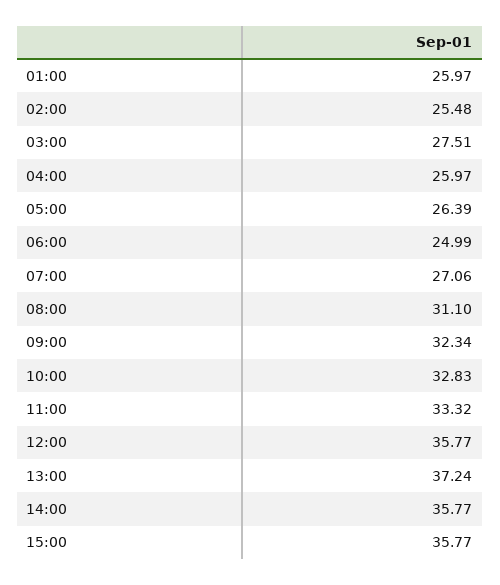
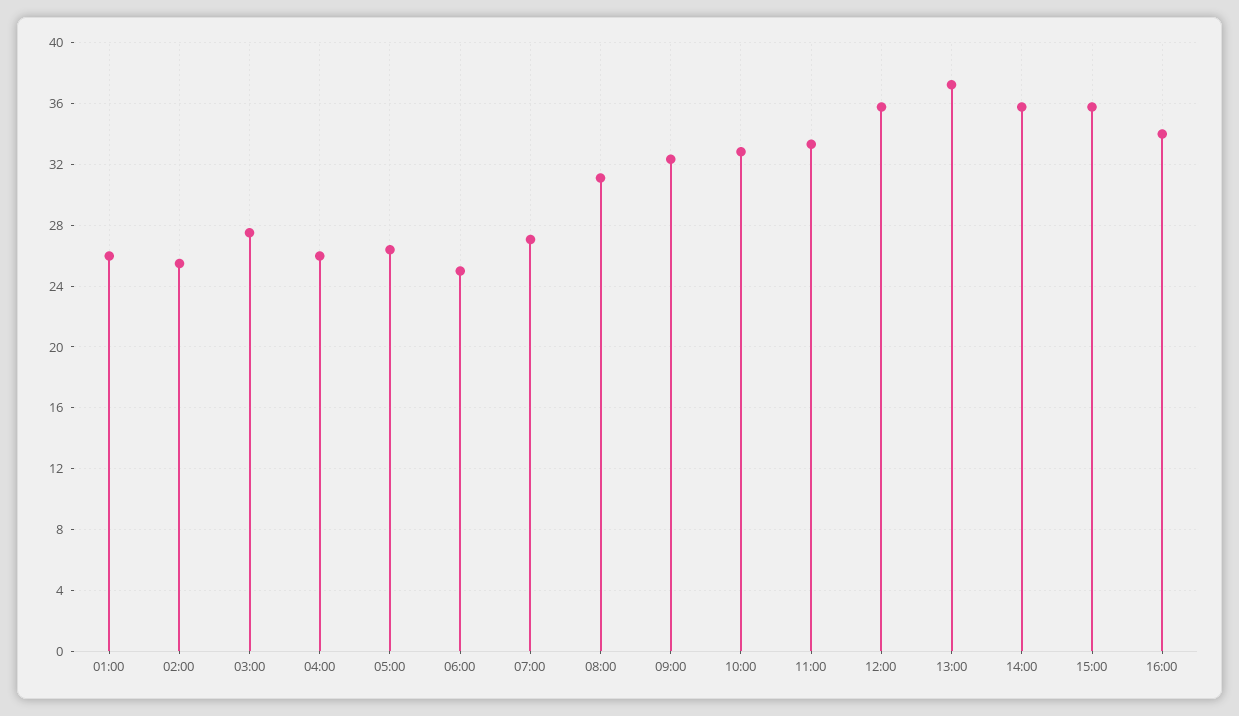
16:00: none -> 34

